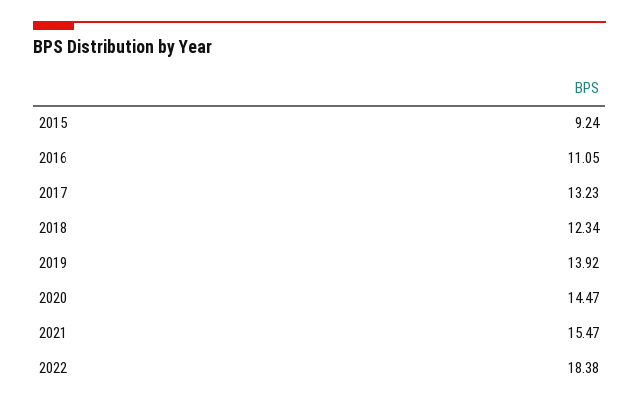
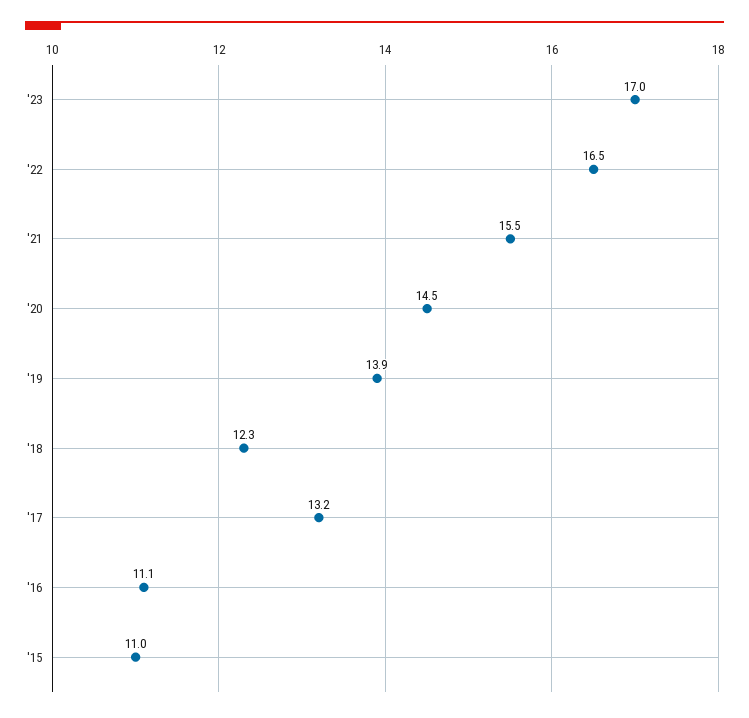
2015: 9.24 -> 11
2022: 18.38 -> 16.5
'23: none -> 17

